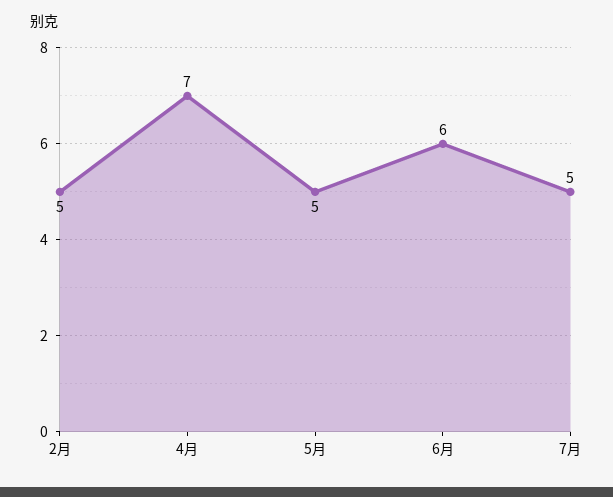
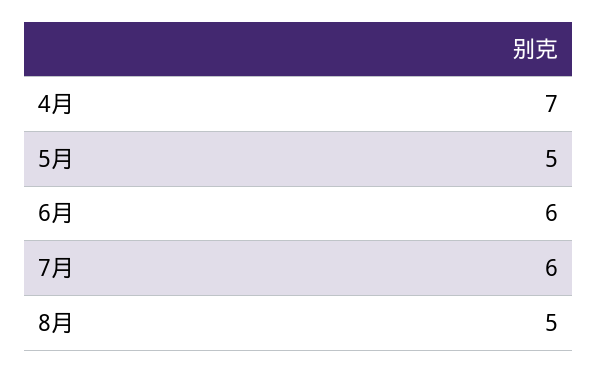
2月: 5 -> none
7月: 5 -> 6
8月: none -> 5

